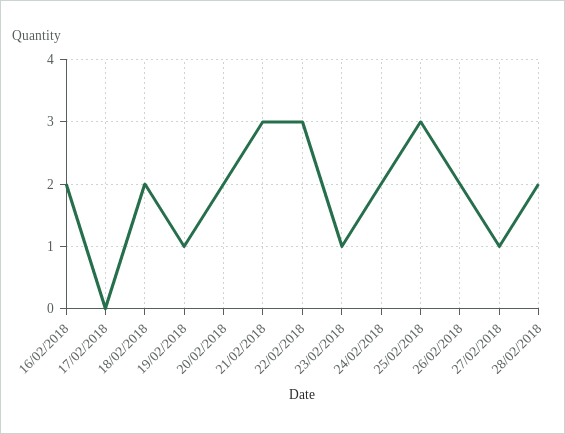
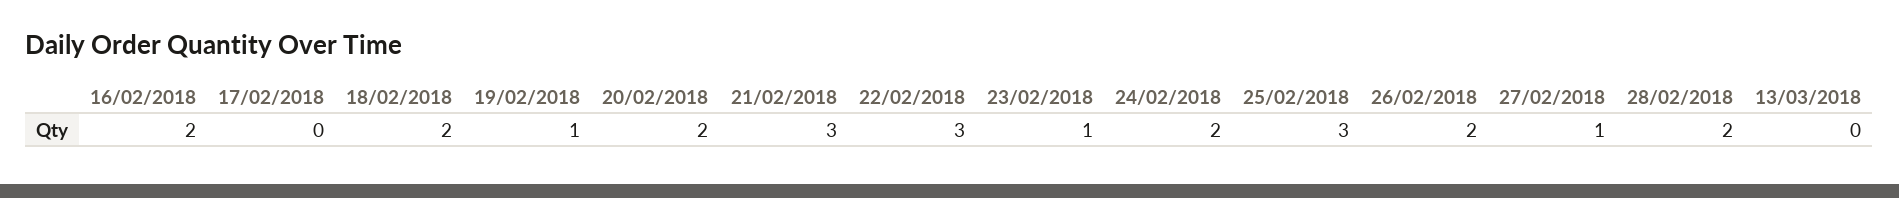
13/03/2018: none -> 0

